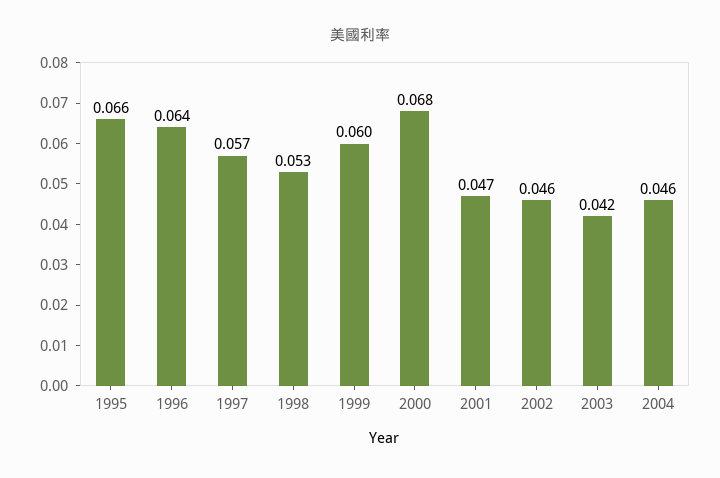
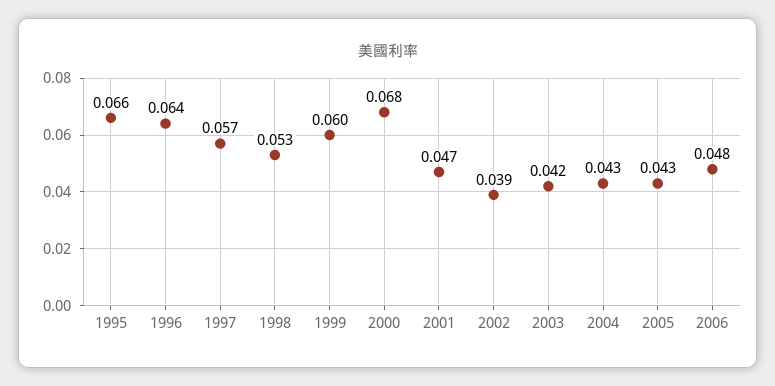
2002: 0.046 -> 0.039
2004: 0.046 -> 0.043
2005: none -> 0.043
2006: none -> 0.048

